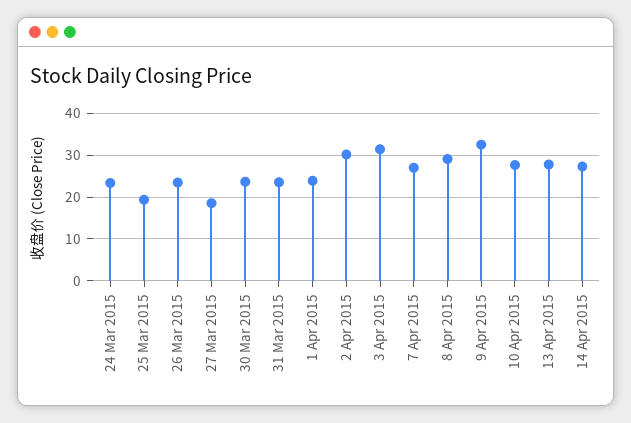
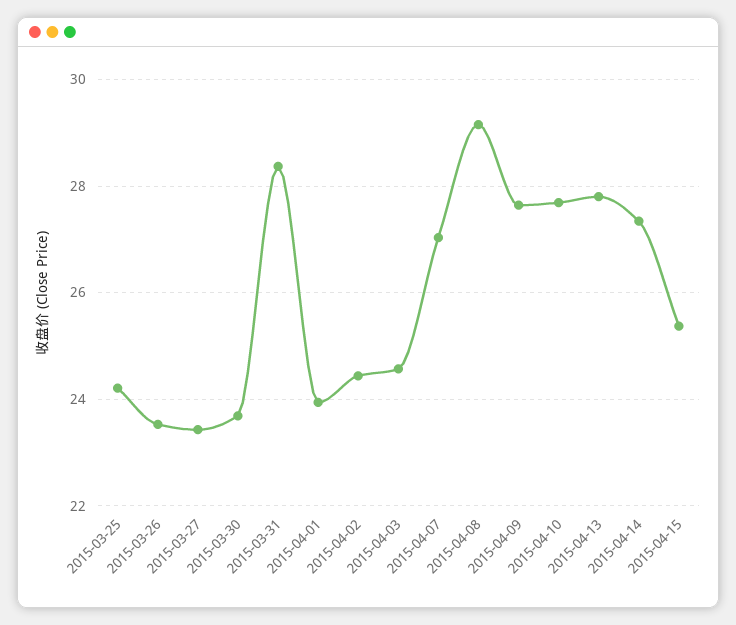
24 Mar 2015: 24 -> none
25 Mar 2015: 20 -> 24.2
27 Mar 2015: 18 -> 23.4
31 Mar 2015: 24 -> 28.4
2 Apr 2015: 30 -> 24.4
3 Apr 2015: 32 -> 24.6
9 Apr 2015: 32 -> 27.6
2015-04-15: none -> 25.4

